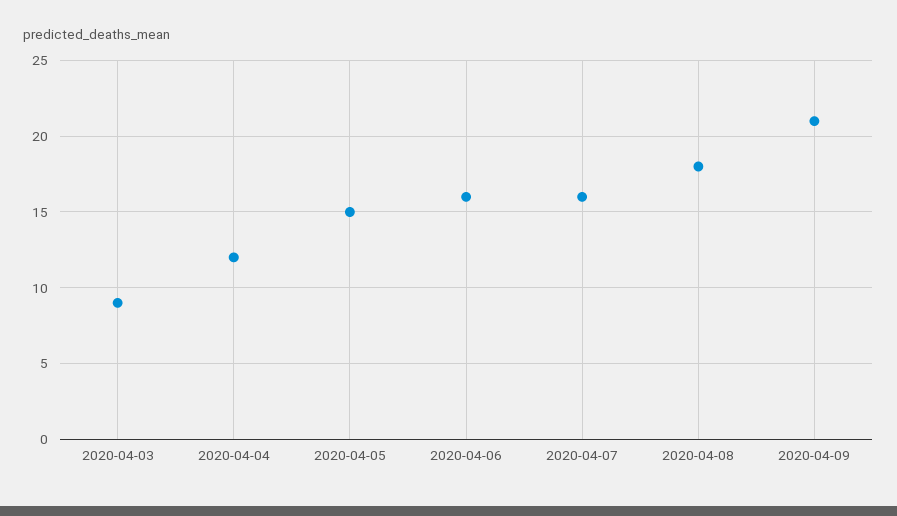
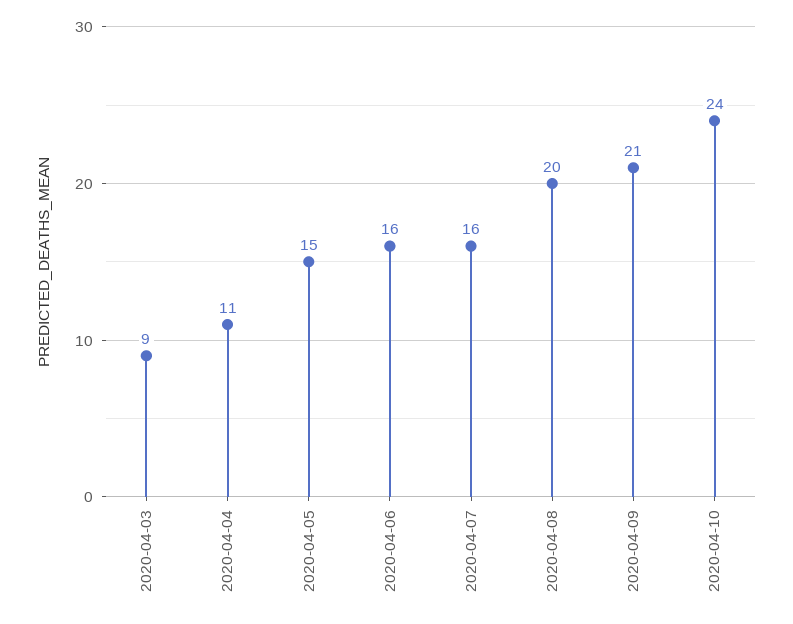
2020-04-04: 12 -> 11
2020-04-08: 18 -> 20
2020-04-10: none -> 24

